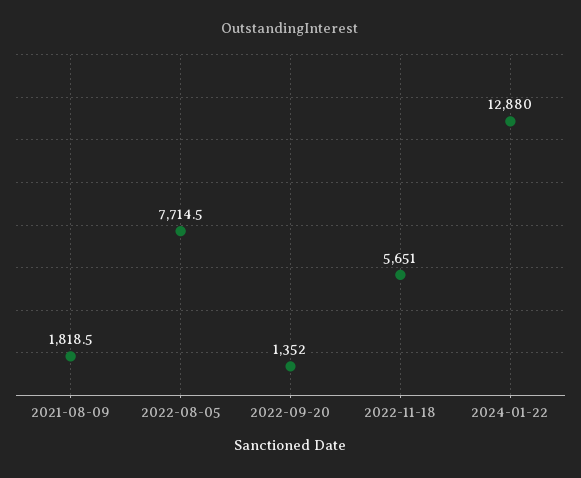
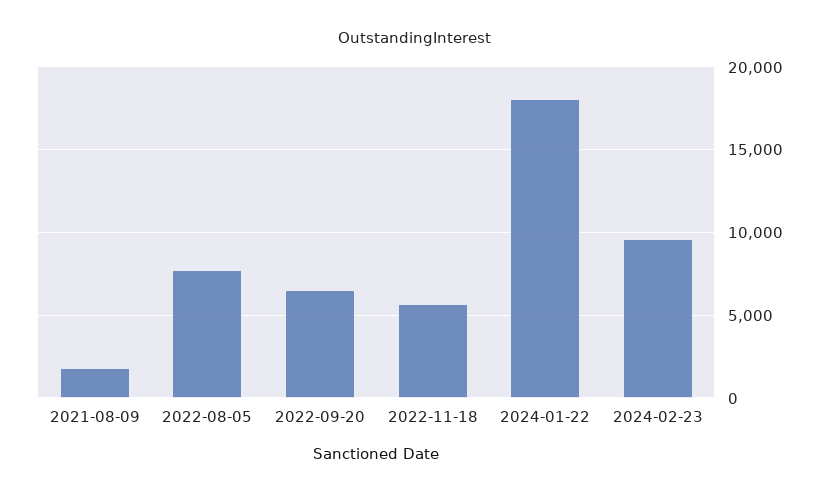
2022-09-20: 1352 -> 6500
2024-01-22: 12880 -> 18000
2024-02-23: none -> 9500

